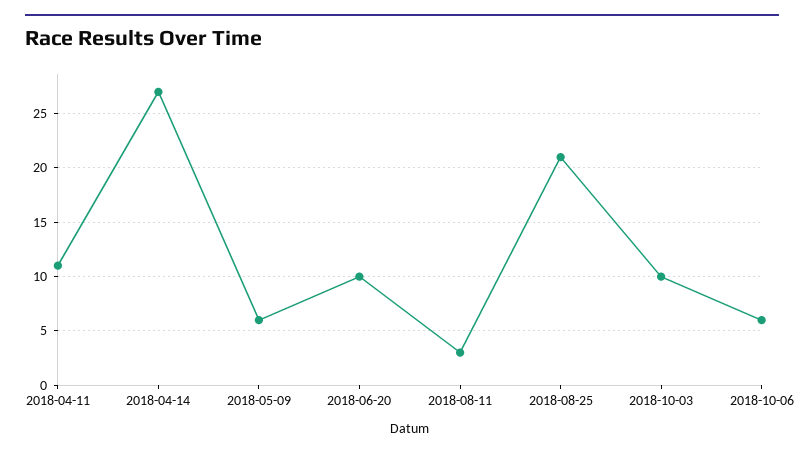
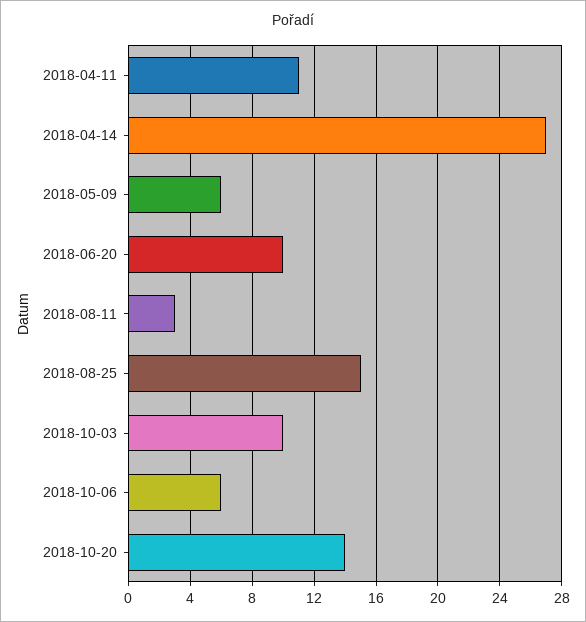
2018-08-25: 21 -> 15
2018-10-20: none -> 14

